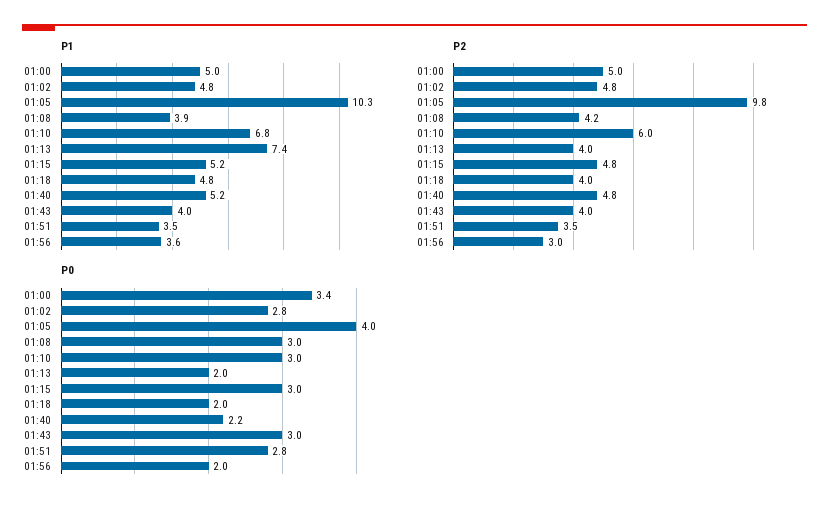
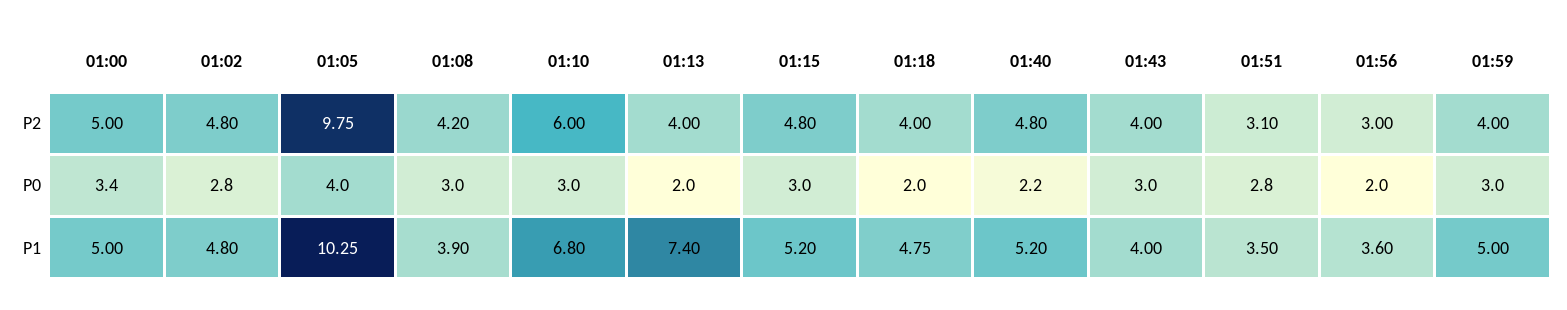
P2, 01:51: 3.5 -> 3.1
P2, 01:59: none -> 4
P0, 01:59: none -> 3
P1, 01:59: none -> 5

